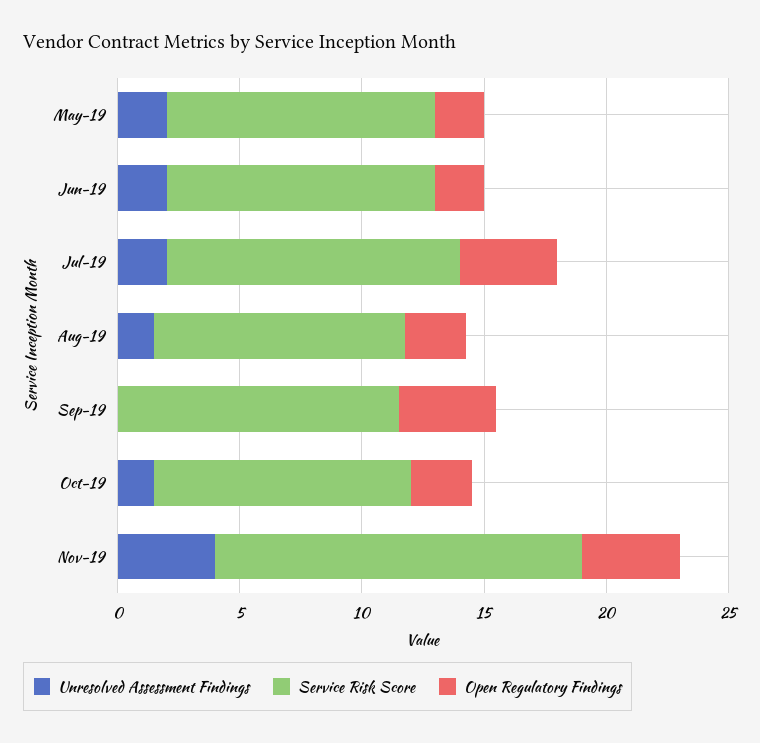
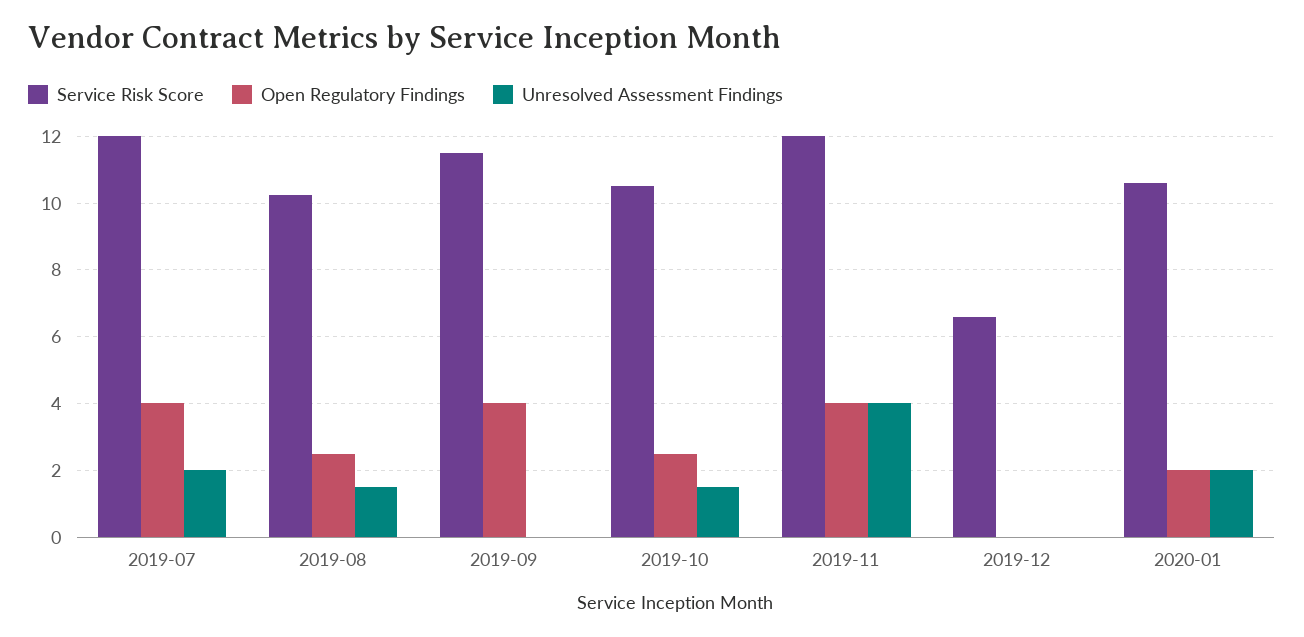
Unresolved Assessment Findings, May-19: 2 -> none
Service Risk Score, May-19: 11 -> none
Open Regulatory Findings, May-19: 2 -> none
Unresolved Assessment Findings, Jun-19: 2 -> none
Service Risk Score, Jun-19: 11 -> none
Open Regulatory Findings, Jun-19: 2 -> none
Service Risk Score, Nov-19: 15 -> 12
Service Risk Score, 2019-12: none -> 6.6
Open Regulatory Findings, 2019-12: none -> 0
Unresolved Assessment Findings, 2019-12: none -> 0
Service Risk Score, 2020-01: none -> 10.6
Open Regulatory Findings, 2020-01: none -> 2
Unresolved Assessment Findings, 2020-01: none -> 2

